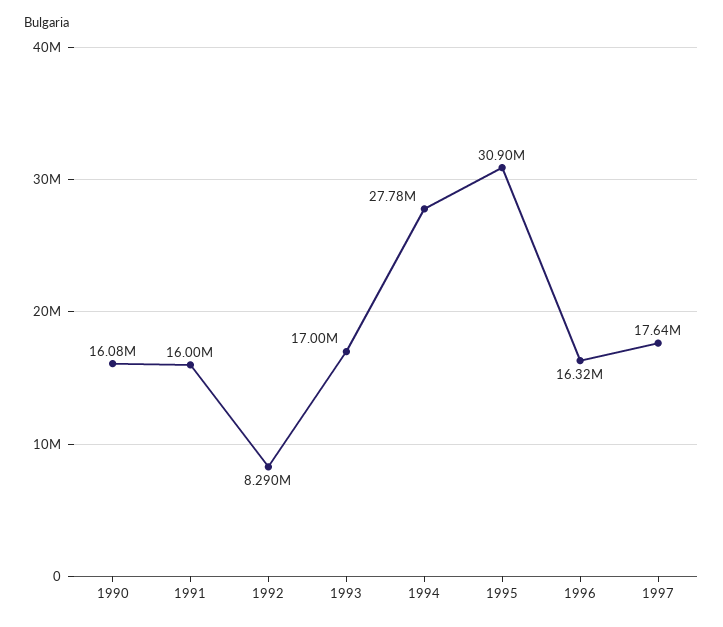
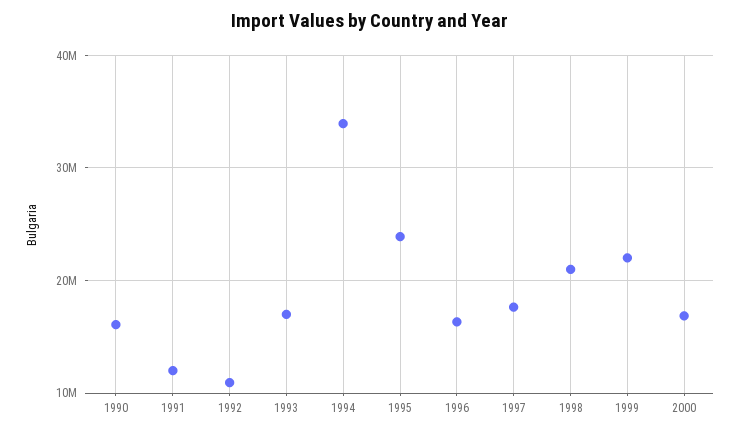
1991: 16000000 -> 12000000
1992: 8290000 -> 11000000
1994: 27780000 -> 34000000
1995: 30900000 -> 24000000
1998: none -> 21000000
1999: none -> 22000000
2000: none -> 17000000

